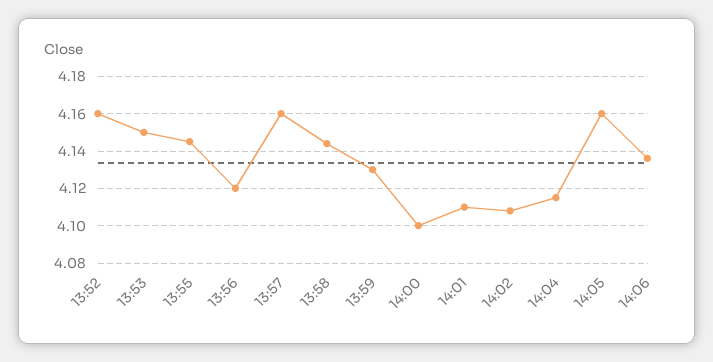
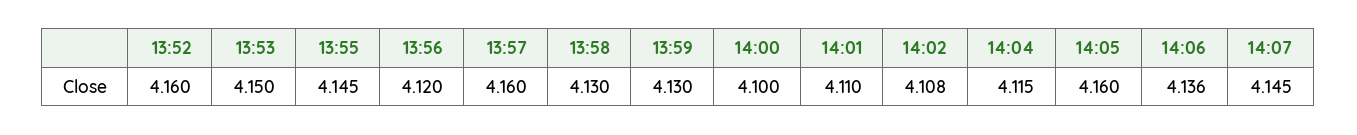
13:58: 4.145 -> 4.13
14:07: none -> 4.145

